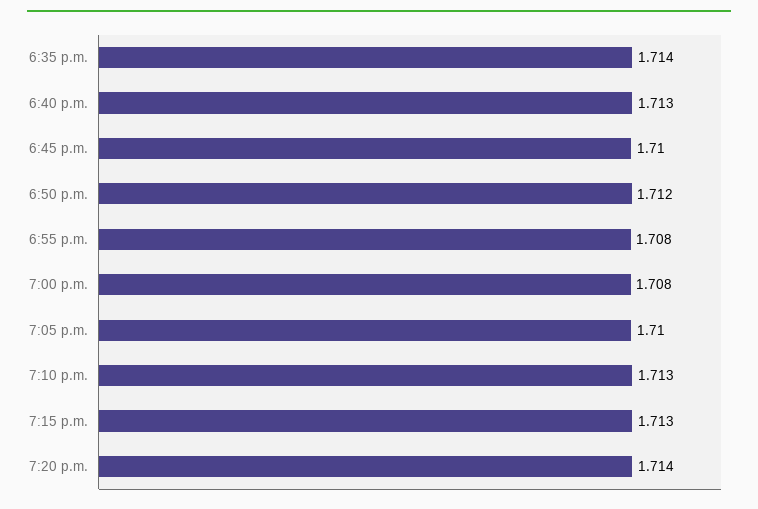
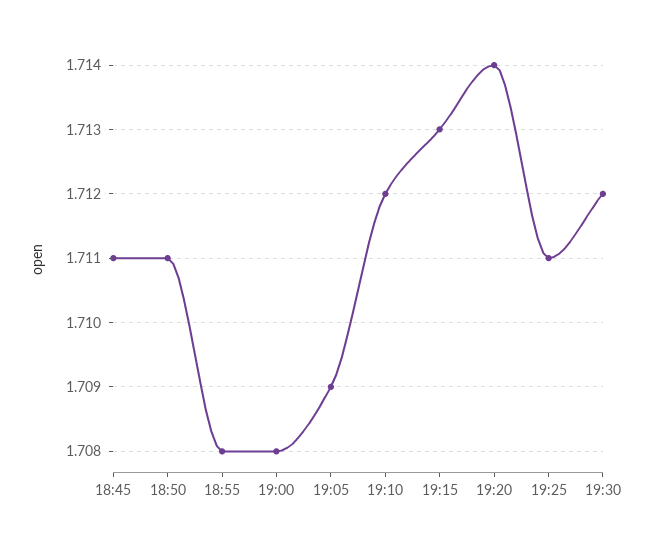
6:35 p.m.: 1.714 -> none
6:40 p.m.: 1.713 -> none
6:45 p.m.: 1.71 -> 1.711
6:50 p.m.: 1.712 -> 1.711
7:05 p.m.: 1.71 -> 1.709
7:10 p.m.: 1.713 -> 1.712
19:25: none -> 1.711
19:30: none -> 1.712

